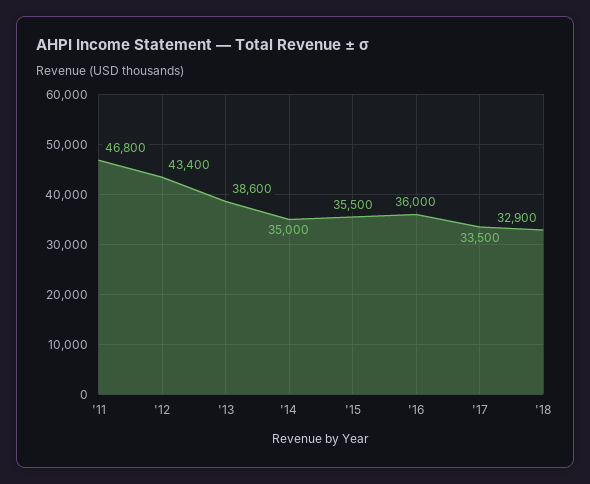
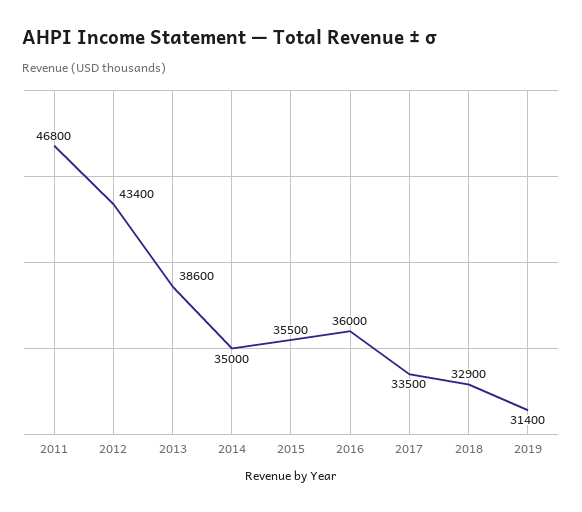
2019: none -> 31400

